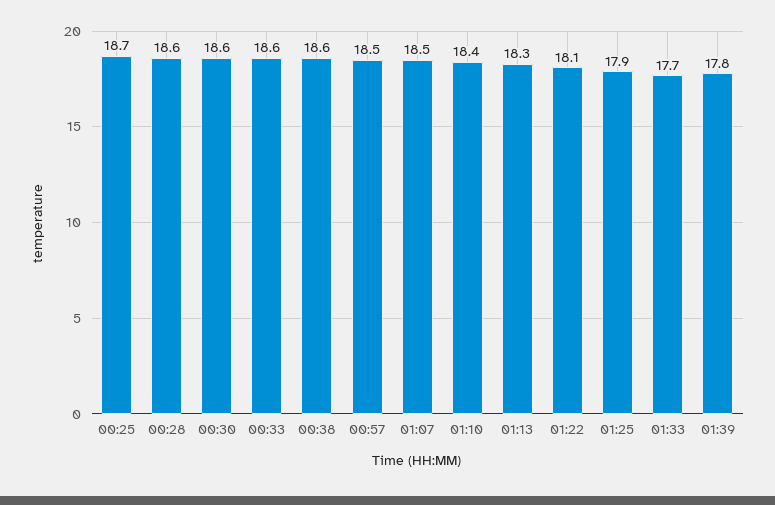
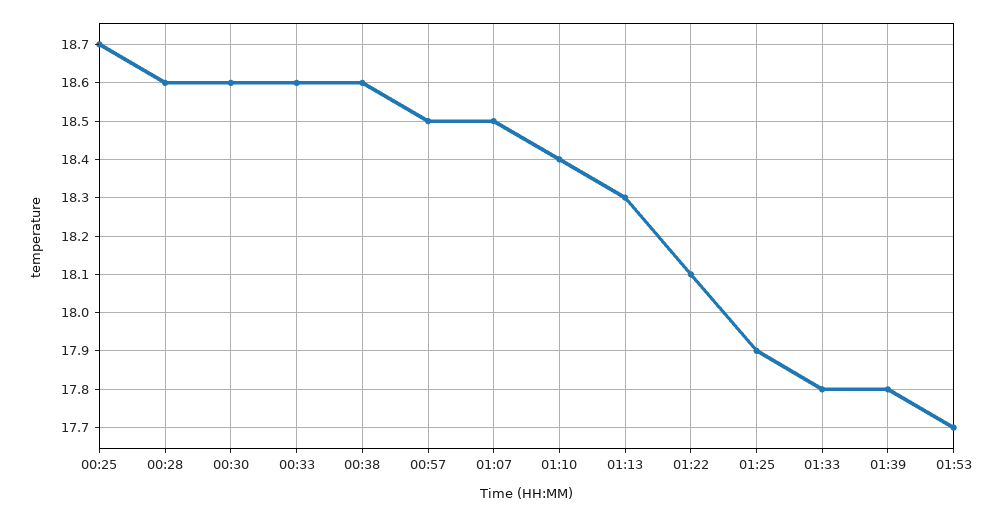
01:33: 17.7 -> 17.8
01:53: none -> 17.7

